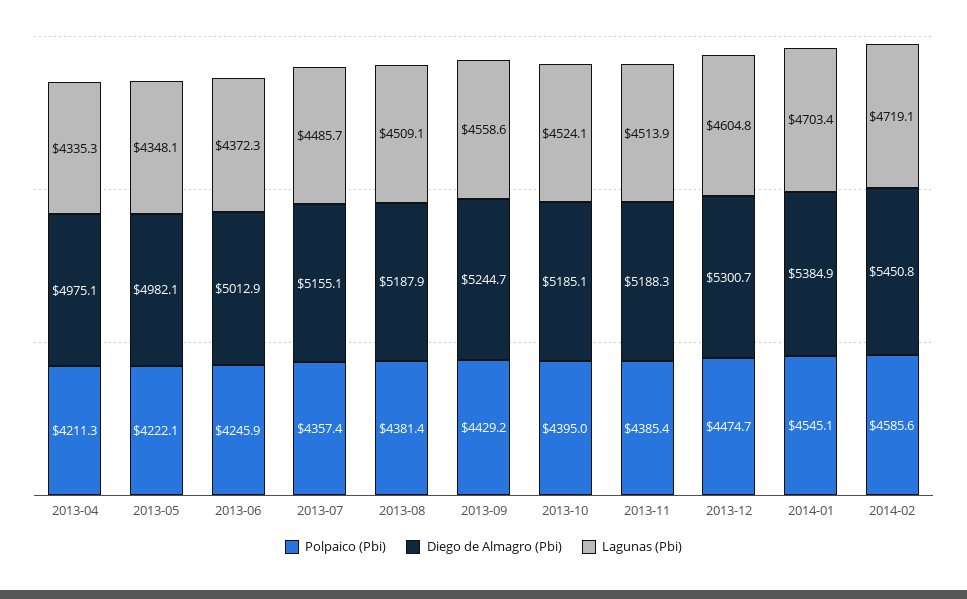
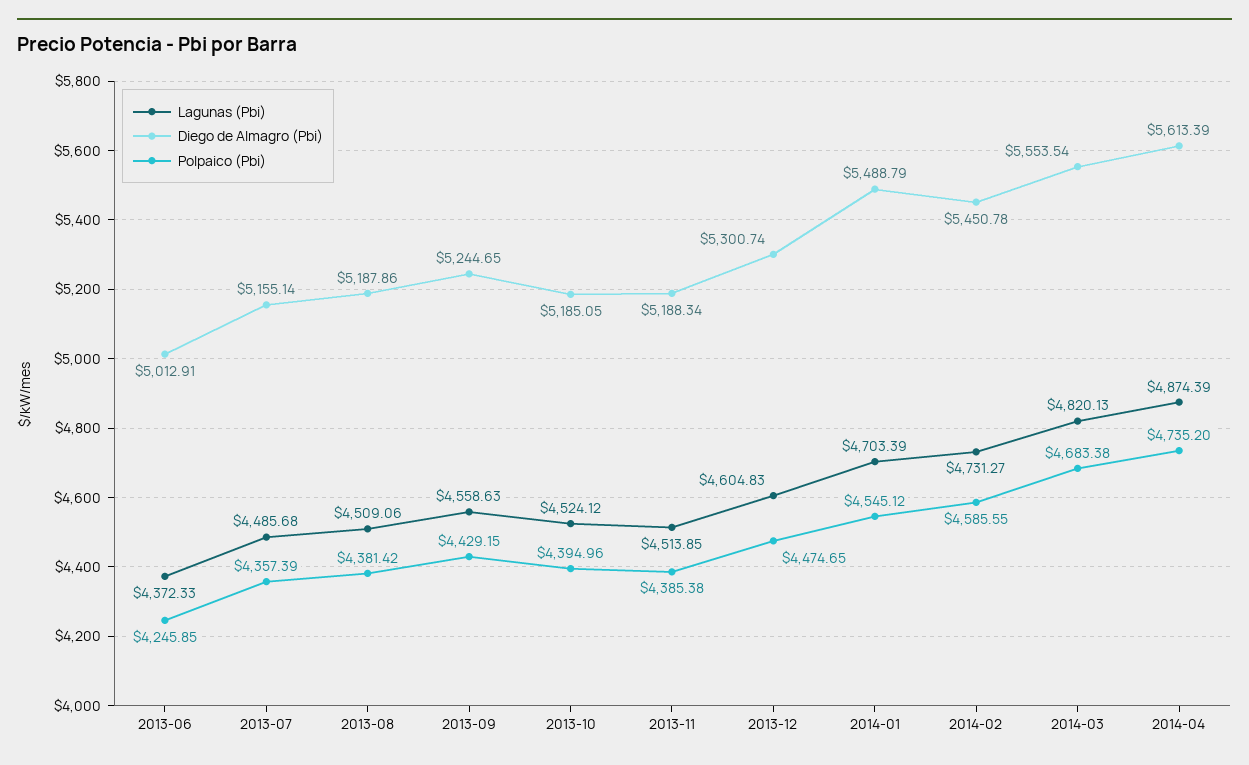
Polpaico (Pbi), 2013-04: 4211.3 -> none
Diego de Almagro (Pbi), 2013-04: 4975.1 -> none
Lagunas (Pbi), 2013-04: 4335.3 -> none
Polpaico (Pbi), 2013-05: 4222.1 -> none
Diego de Almagro (Pbi), 2013-05: 4982.1 -> none
Lagunas (Pbi), 2013-05: 4348.1 -> none
Diego de Almagro (Pbi), 2014-01: 5384.9 -> 5488.79
Lagunas (Pbi), 2014-02: 4719.1 -> 4731.27
Lagunas (Pbi), 2014-03: none -> 4820.13
Diego de Almagro (Pbi), 2014-03: none -> 5553.54
Polpaico (Pbi), 2014-03: none -> 4683.38
Lagunas (Pbi), 2014-04: none -> 4874.39
Diego de Almagro (Pbi), 2014-04: none -> 5613.39
Polpaico (Pbi), 2014-04: none -> 4735.2

